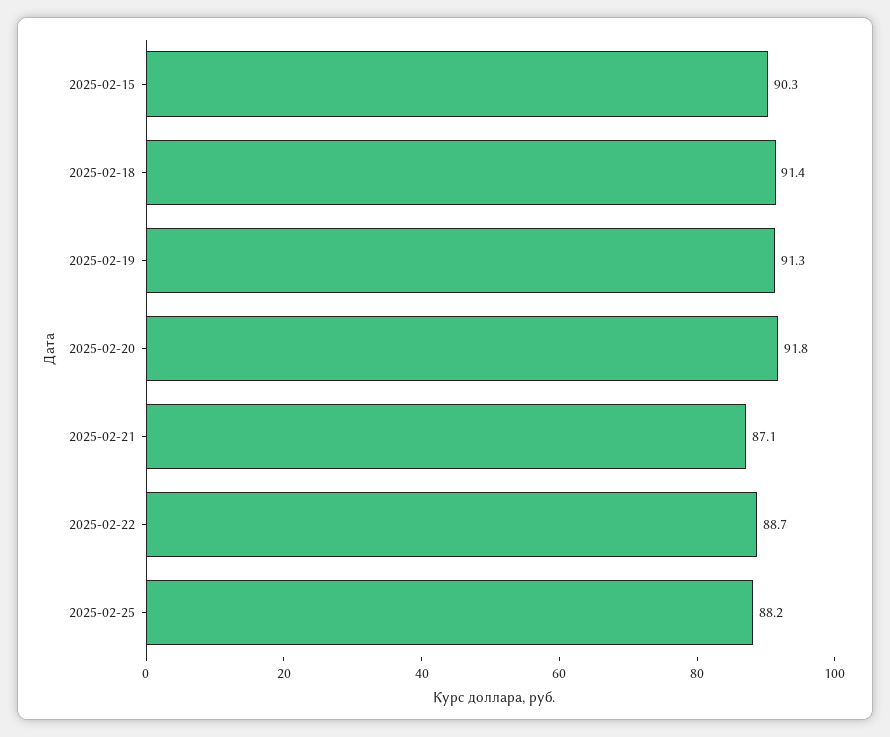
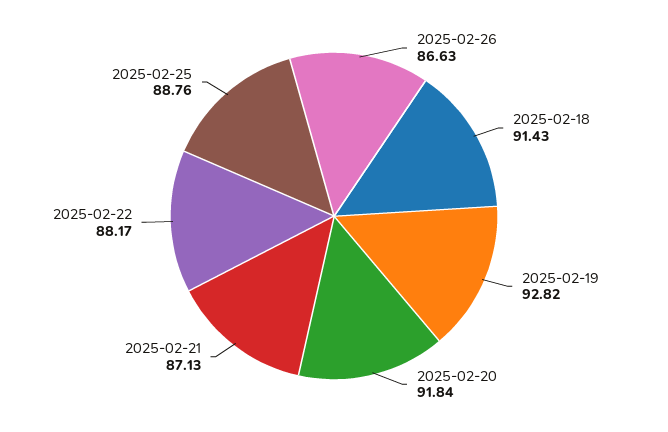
2025-02-15: 90.3 -> none
2025-02-19: 91.3 -> 92.82
2025-02-22: 88.7 -> 88.17
2025-02-25: 88.2 -> 88.76
2025-02-26: none -> 86.63

